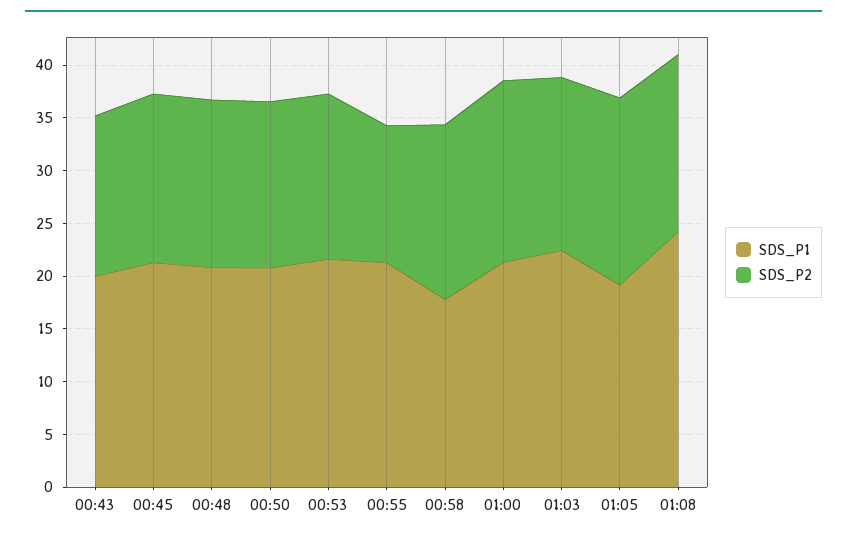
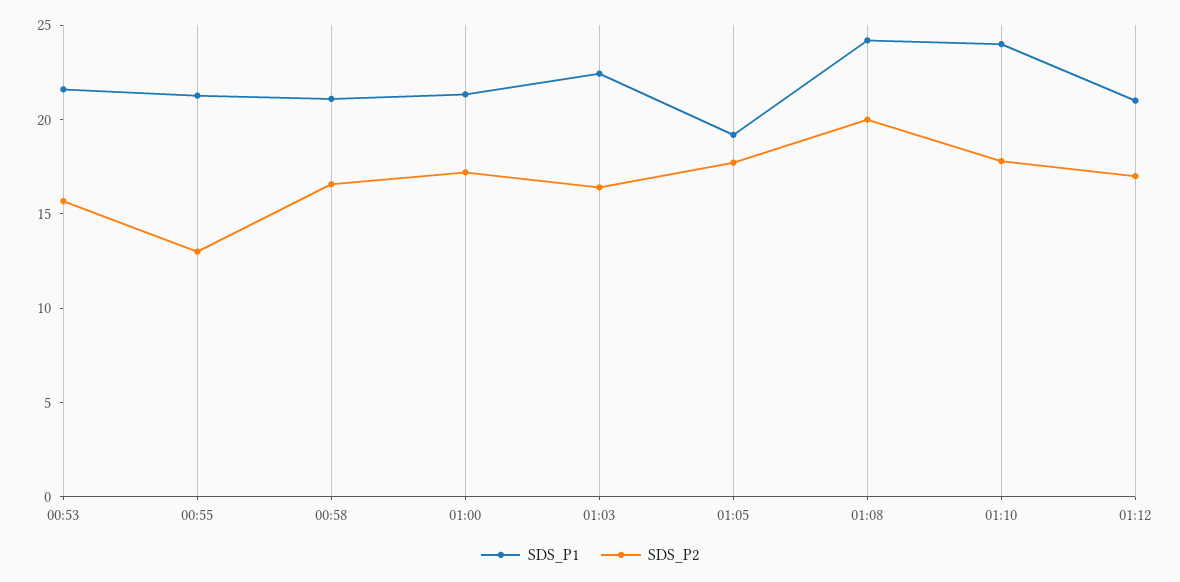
SDS_P1, 00:43: 20 -> none
SDS_P2, 00:43: 15 -> none
SDS_P1, 00:45: 21 -> none
SDS_P2, 00:45: 16 -> none
SDS_P1, 00:48: 21 -> none
SDS_P2, 00:48: 16 -> none
SDS_P1, 00:50: 21 -> none
SDS_P2, 00:50: 16 -> none
SDS_P1, 00:58: 18 -> 21
SDS_P2, 01:08: 17 -> 20
SDS_P1, 01:10: none -> 24
SDS_P2, 01:10: none -> 18
SDS_P1, 01:12: none -> 21
SDS_P2, 01:12: none -> 17

